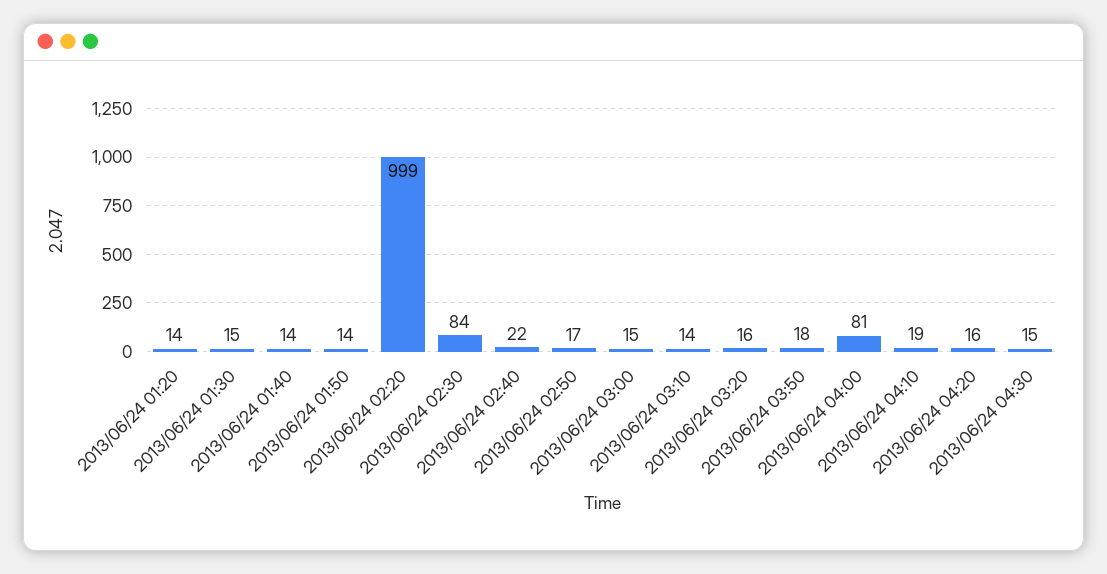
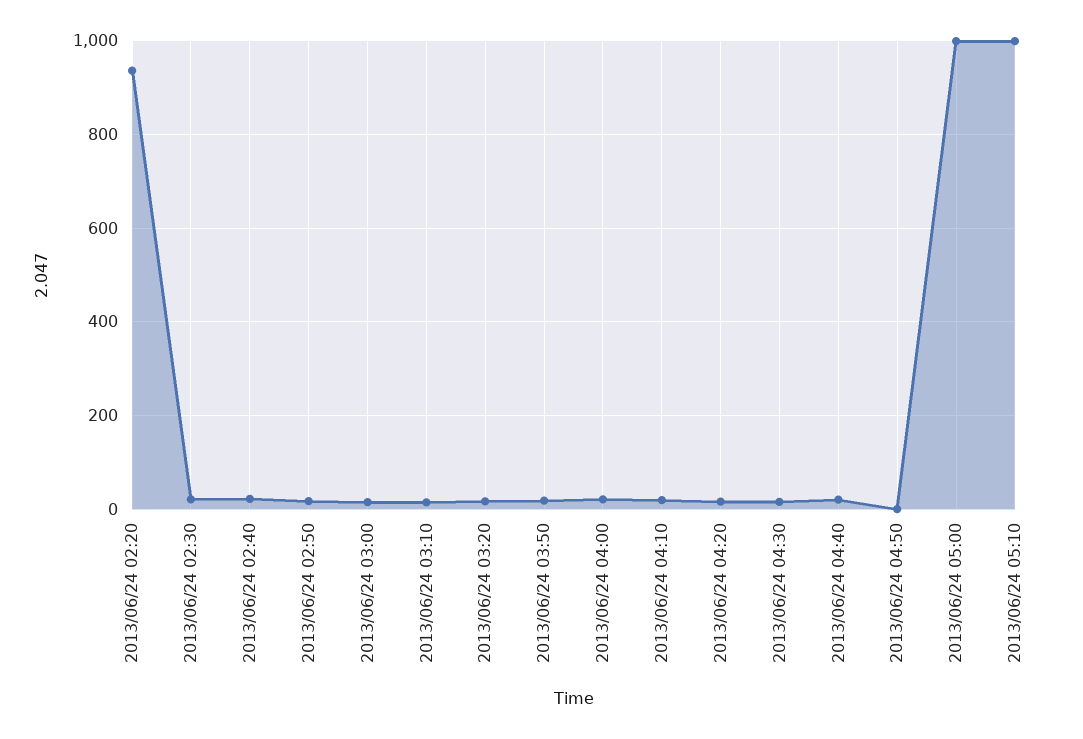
2013/06/24 01:20: 14 -> none
2013/06/24 01:30: 15 -> none
2013/06/24 01:40: 14 -> none
2013/06/24 01:50: 14 -> none
2013/06/24 02:20: 999 -> 940
2013/06/24 02:30: 84 -> 20
2013/06/24 04:00: 81 -> 20
2013/06/24 04:40: none -> 20
2013/06/24 04:50: none -> 0
2013/06/24 05:00: none -> 1000
2013/06/24 05:10: none -> 1000

